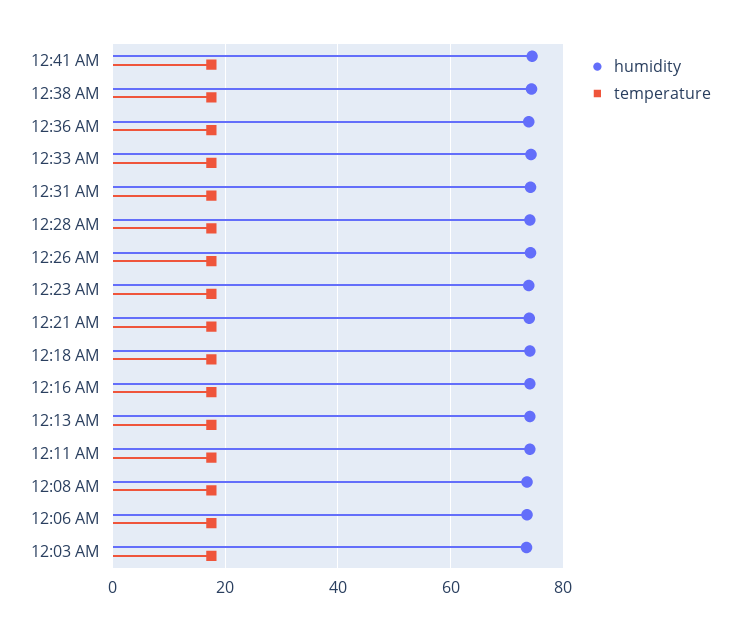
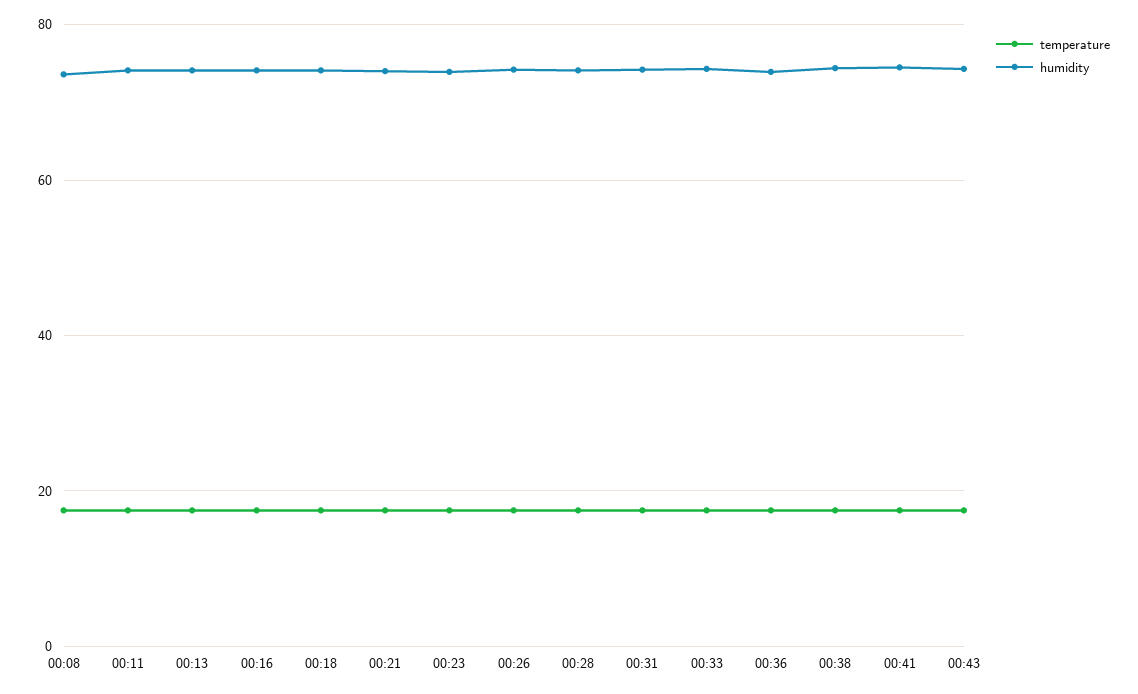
humidity, 12:06 AM: 74 -> none
temperature, 12:06 AM: 18 -> none
humidity, 12:03 AM: 74 -> none
temperature, 12:03 AM: 18 -> none
temperature, 00:43: none -> 18
humidity, 00:43: none -> 74

